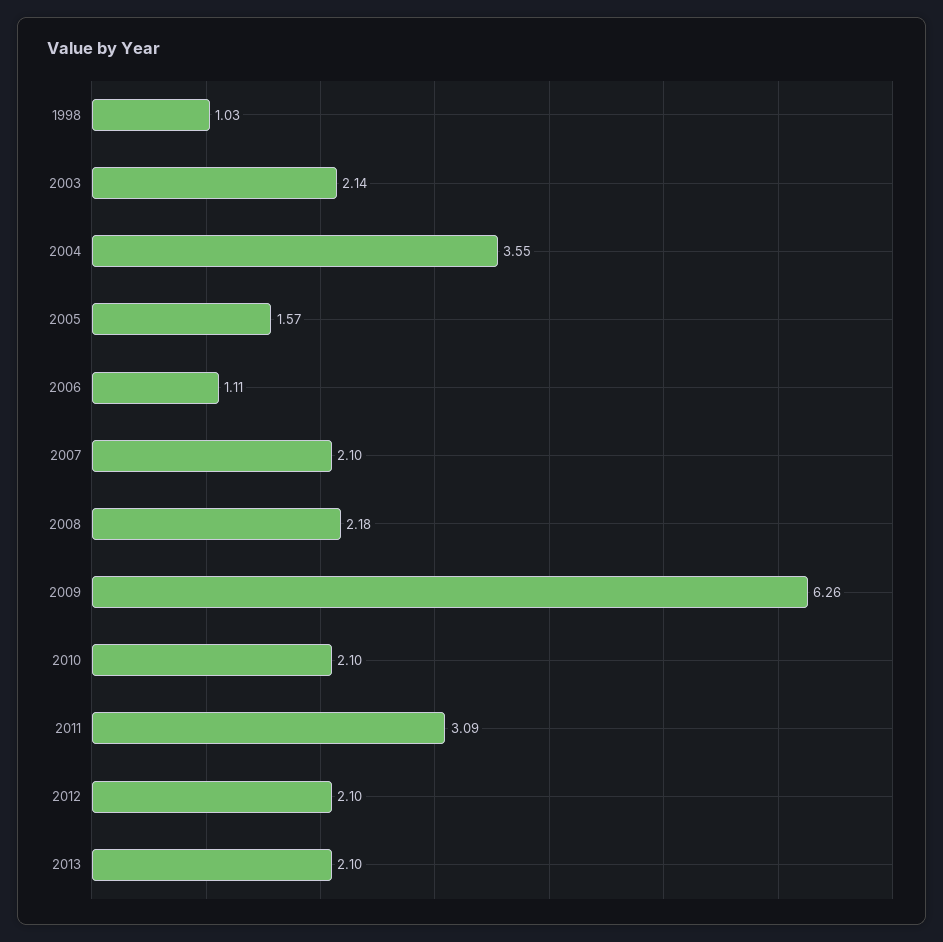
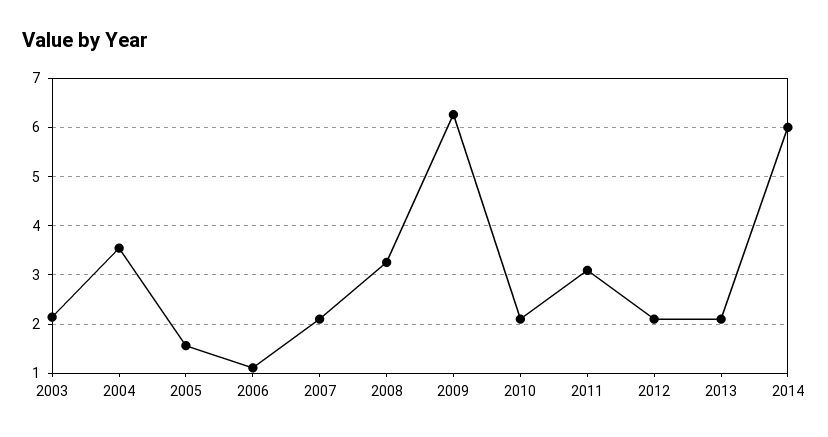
1998: 1.03 -> none
2008: 2.18 -> 3.2
2014: none -> 6

